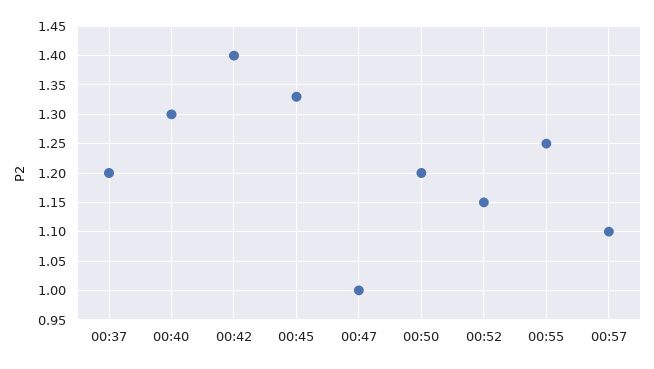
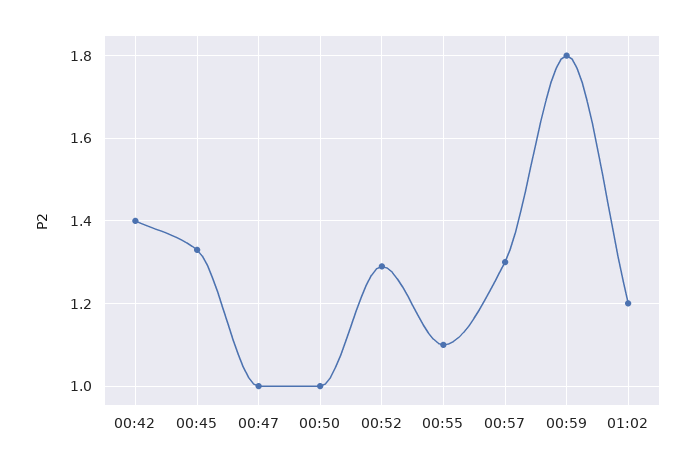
00:37: 1.2 -> none
00:40: 1.3 -> none
00:50: 1.2 -> 1
00:52: 1.15 -> 1.3
00:55: 1.25 -> 1.1
00:57: 1.1 -> 1.3
00:59: none -> 1.8
01:02: none -> 1.2

